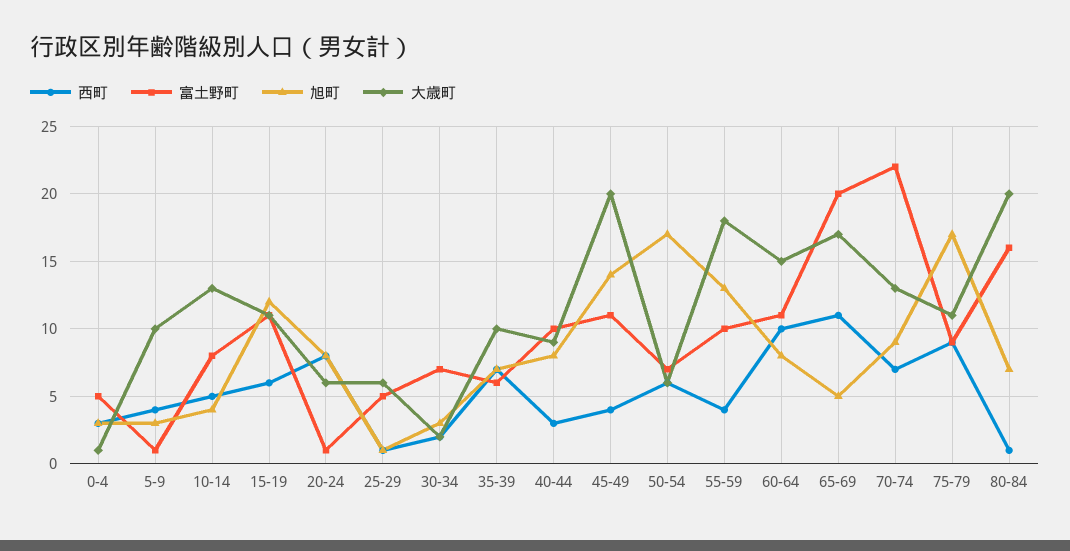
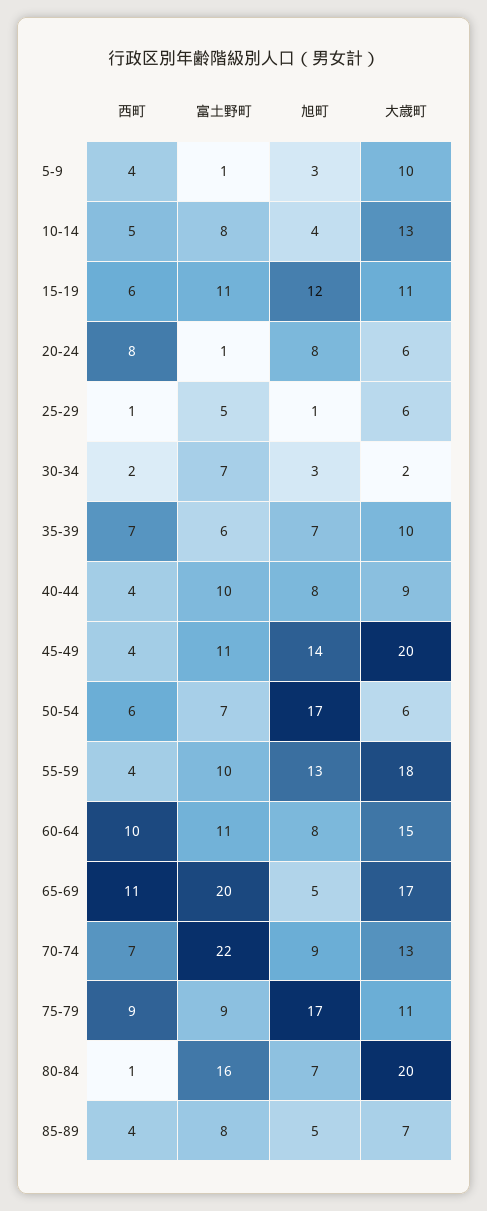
西町, 0-4: 3 -> none
富土野町, 0-4: 5 -> none
旭町, 0-4: 3 -> none
大歳町, 0-4: 1 -> none
西町, 40-44: 3 -> 4
西町, 85-89: none -> 4
富土野町, 85-89: none -> 8
旭町, 85-89: none -> 5
大歳町, 85-89: none -> 7

